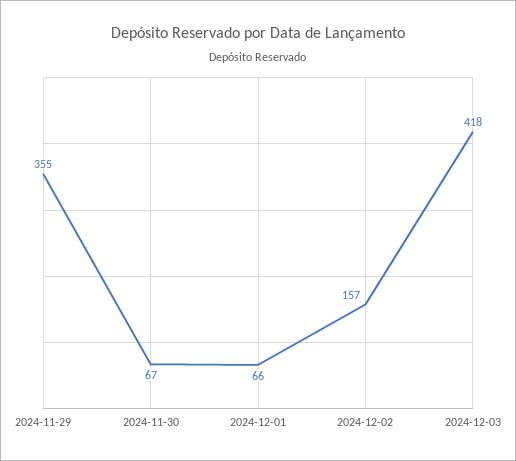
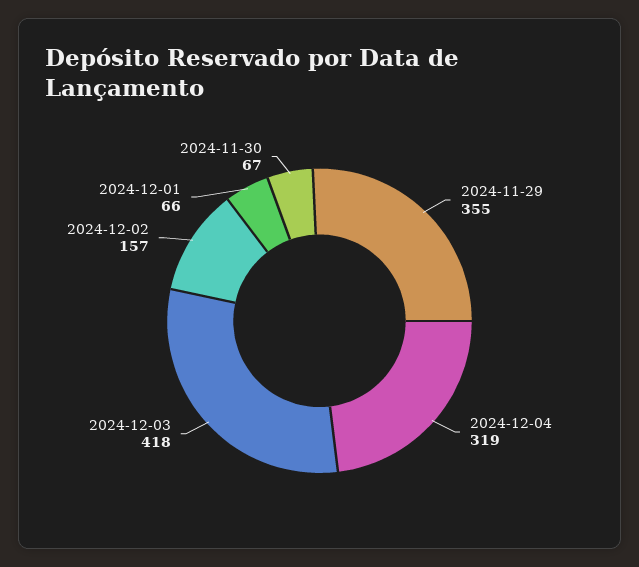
2024-12-04: none -> 319

